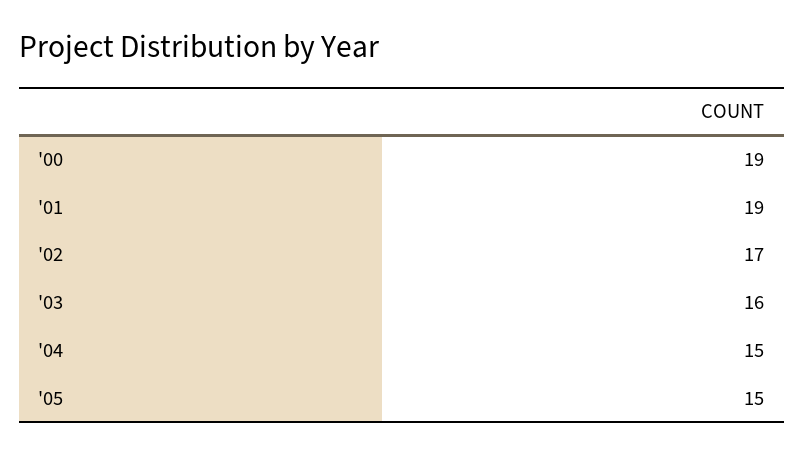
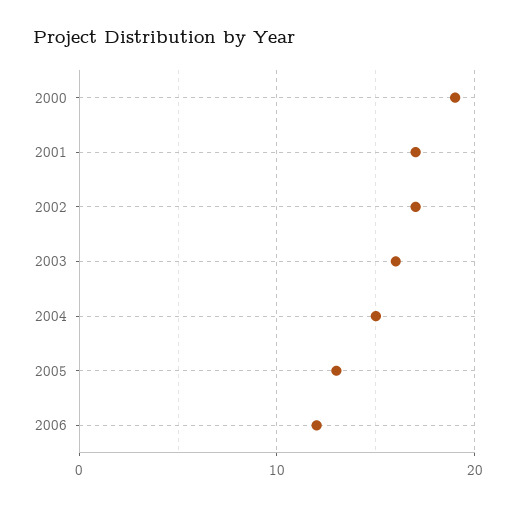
'01: 19 -> 17
'05: 15 -> 13
2006: none -> 12

